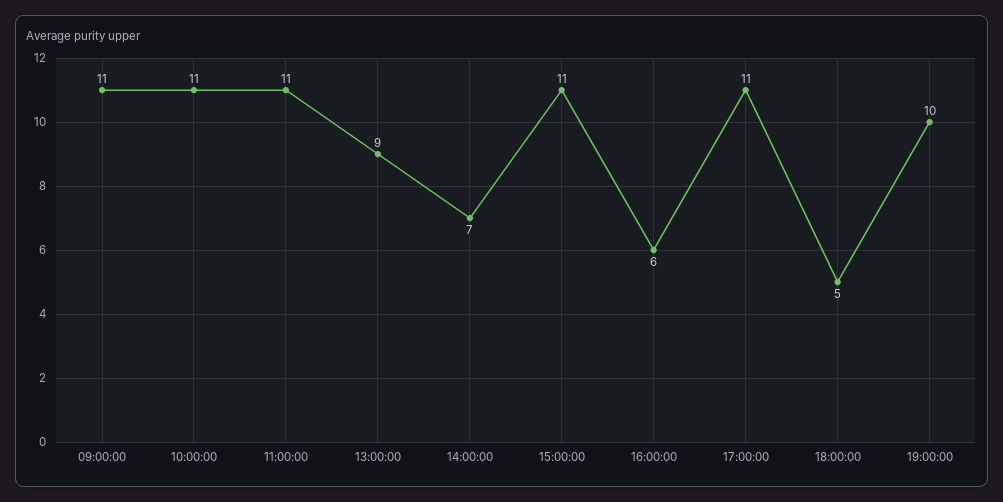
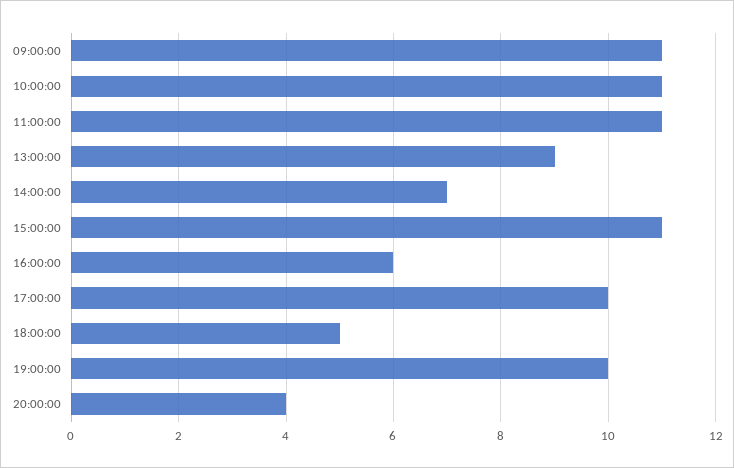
17:00:00: 11 -> 10
20:00:00: none -> 4

